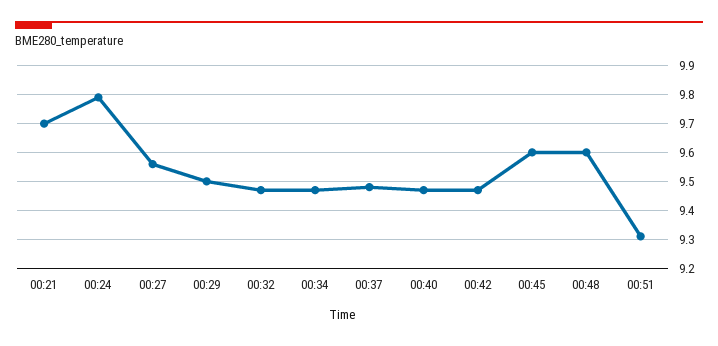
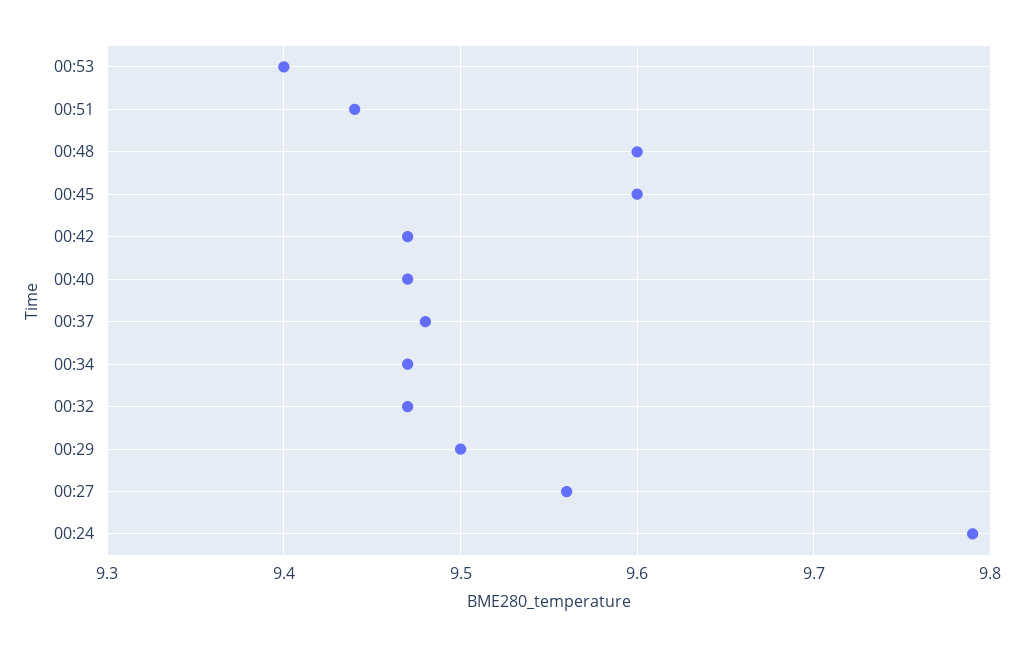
00:21: 9.7 -> none
00:51: 9.3 -> 9.44
00:53: none -> 9.4

